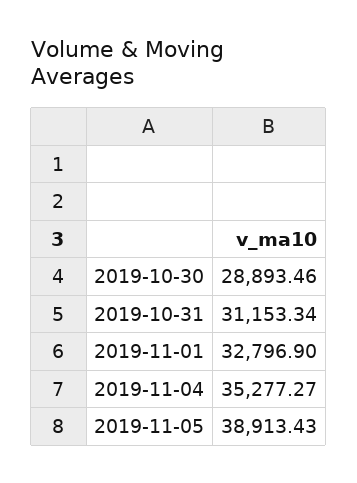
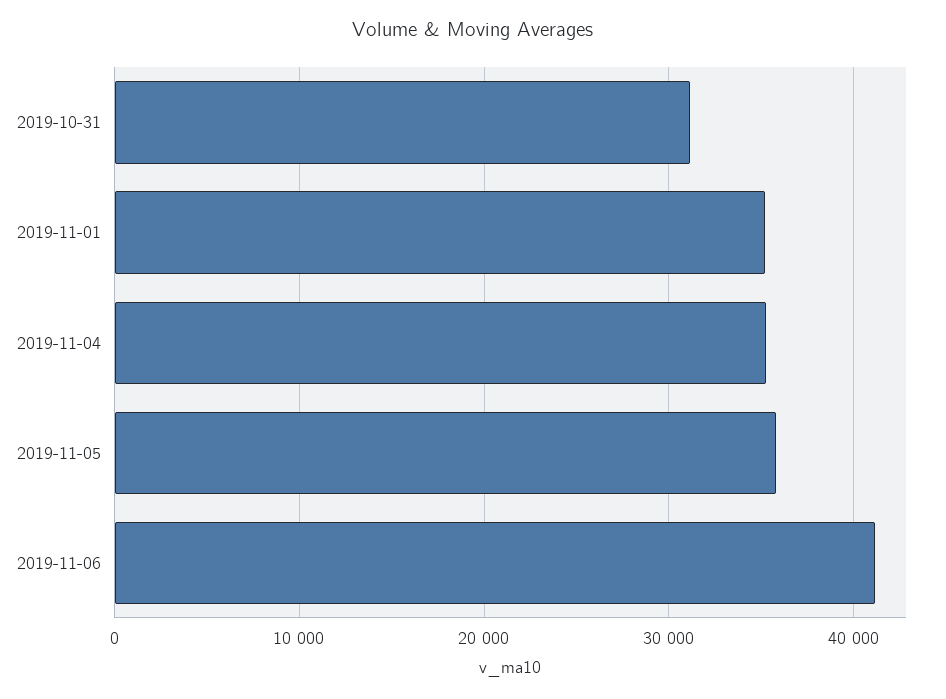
2019-10-30: 28893.46 -> none
2019-11-01: 32796.9 -> 35000
2019-11-05: 38913.43 -> 36000
2019-11-06: none -> 41000

